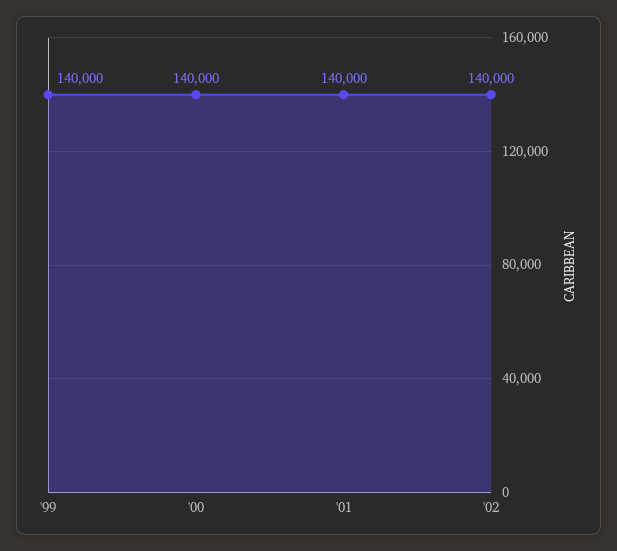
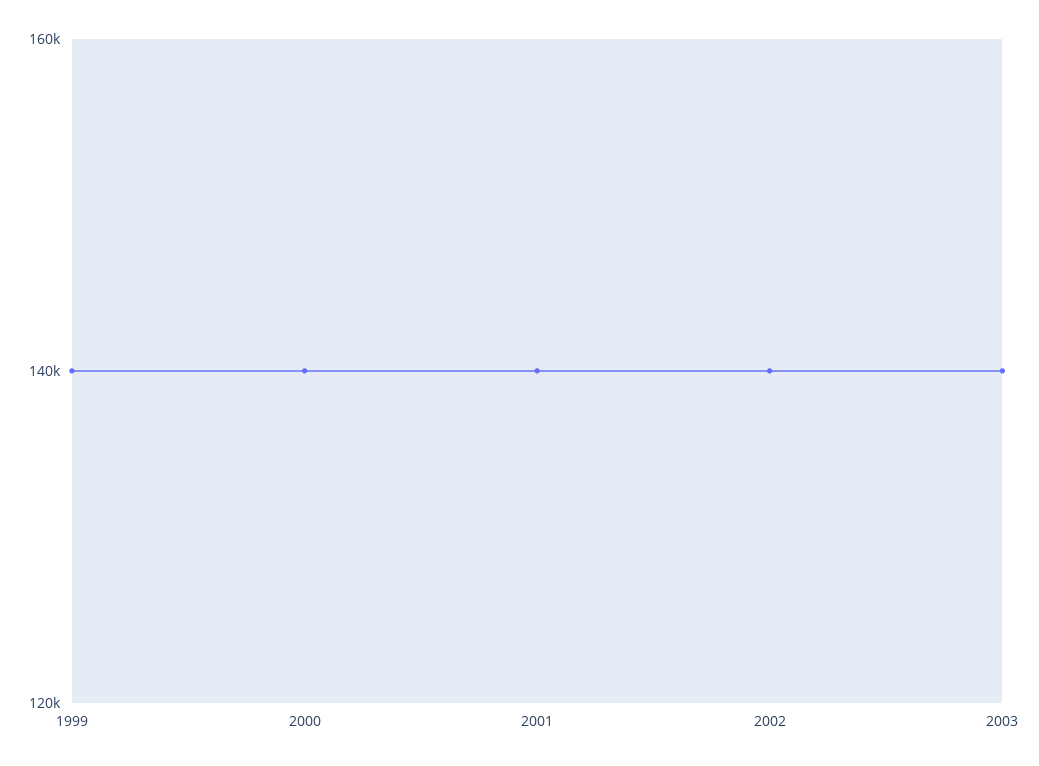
2003: none -> 140000

